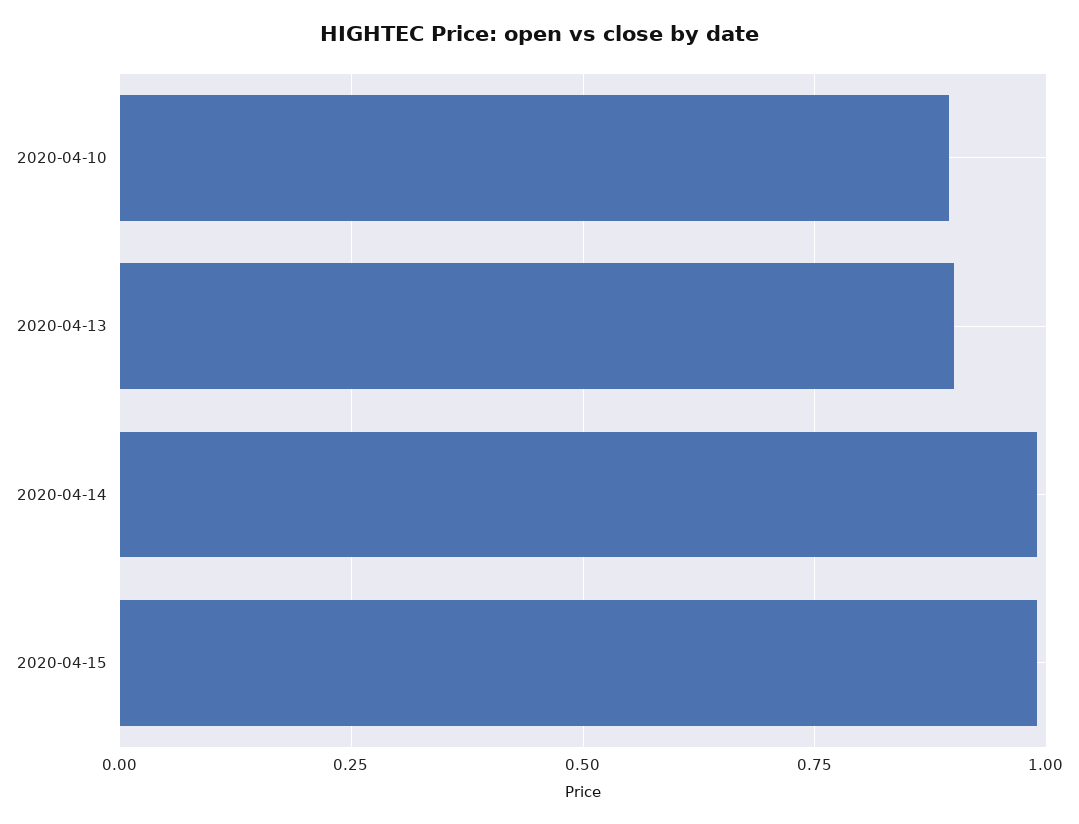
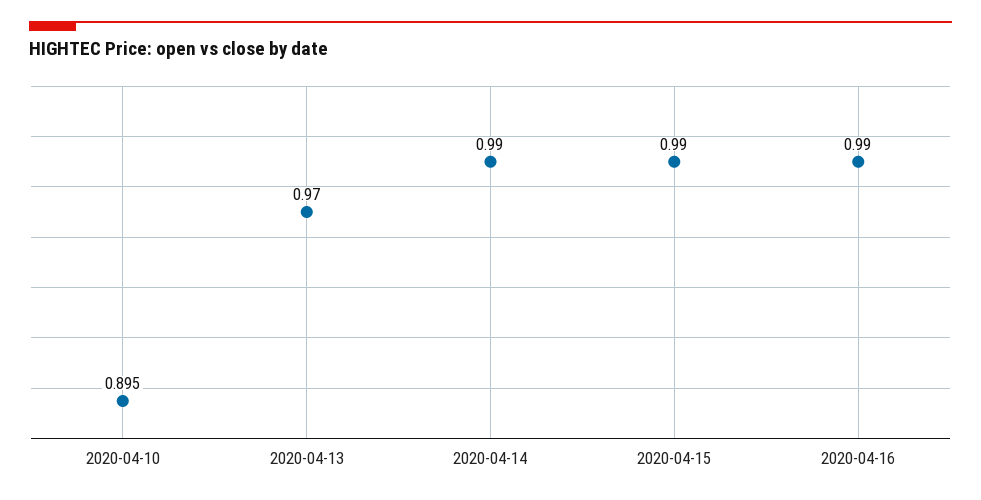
2020-04-13: 0.9 -> 0.97
2020-04-16: none -> 0.99

